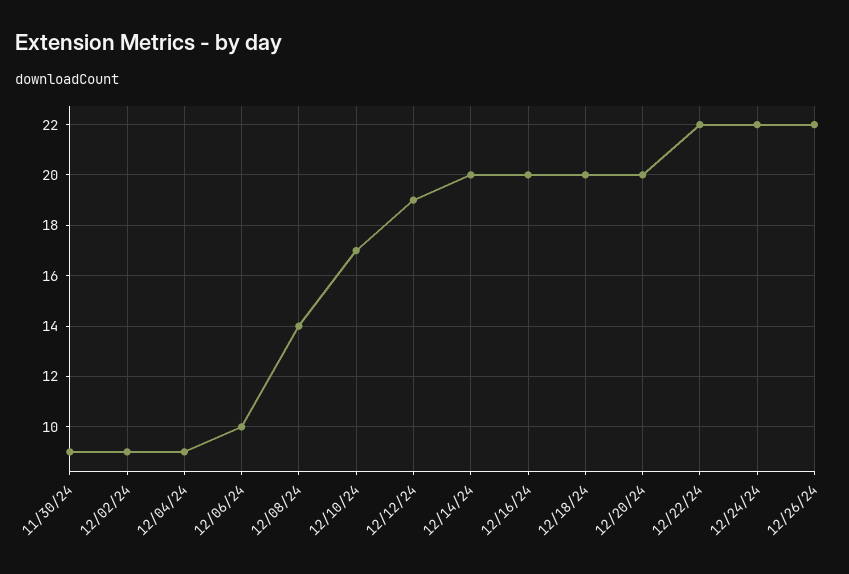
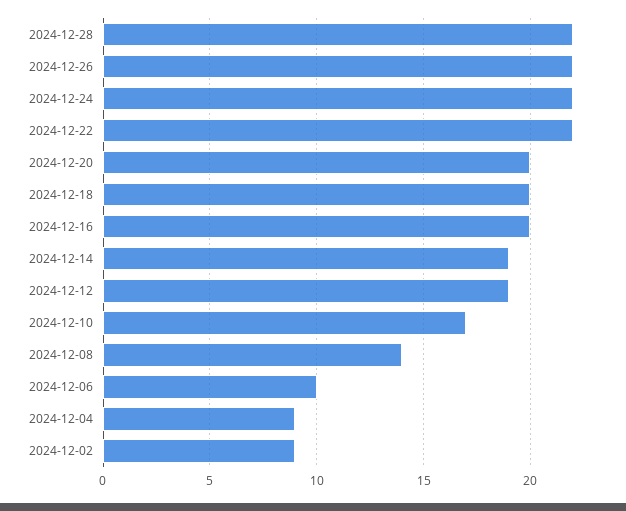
11/30/24: 9 -> none
12/14/24: 20 -> 19
2024-12-28: none -> 22

